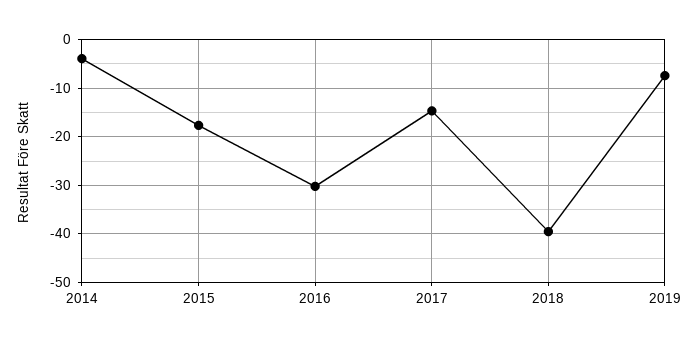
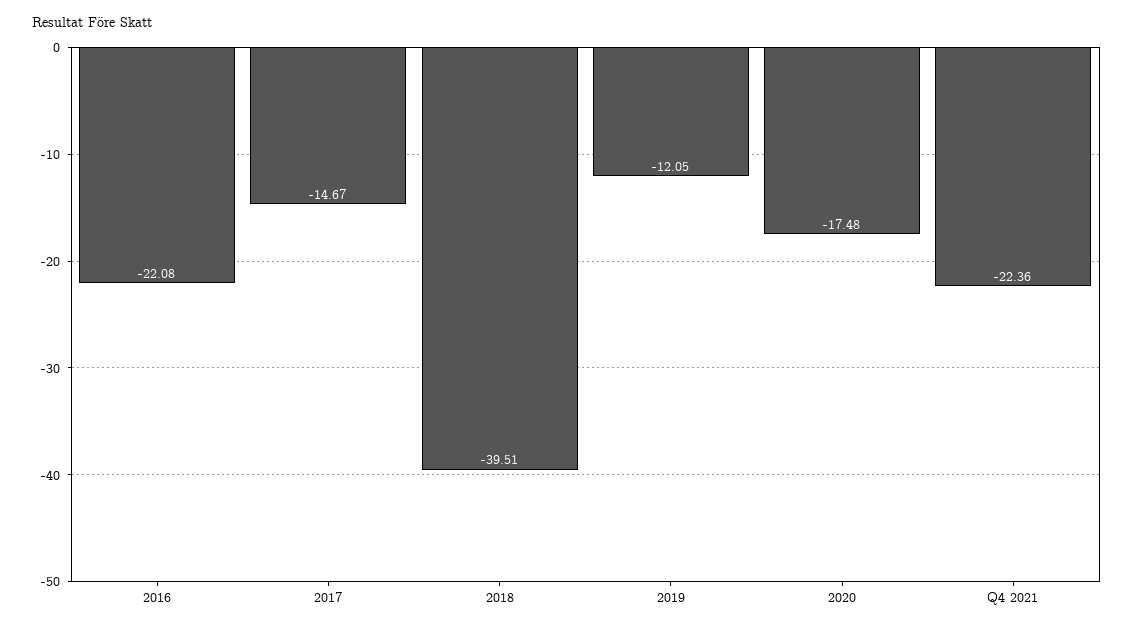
2014: -4 -> none
2015: -18 -> none
2016: -30 -> -22.08
2019: -8 -> -12.05
2020: none -> -17.48
Q4 2021: none -> -22.36

